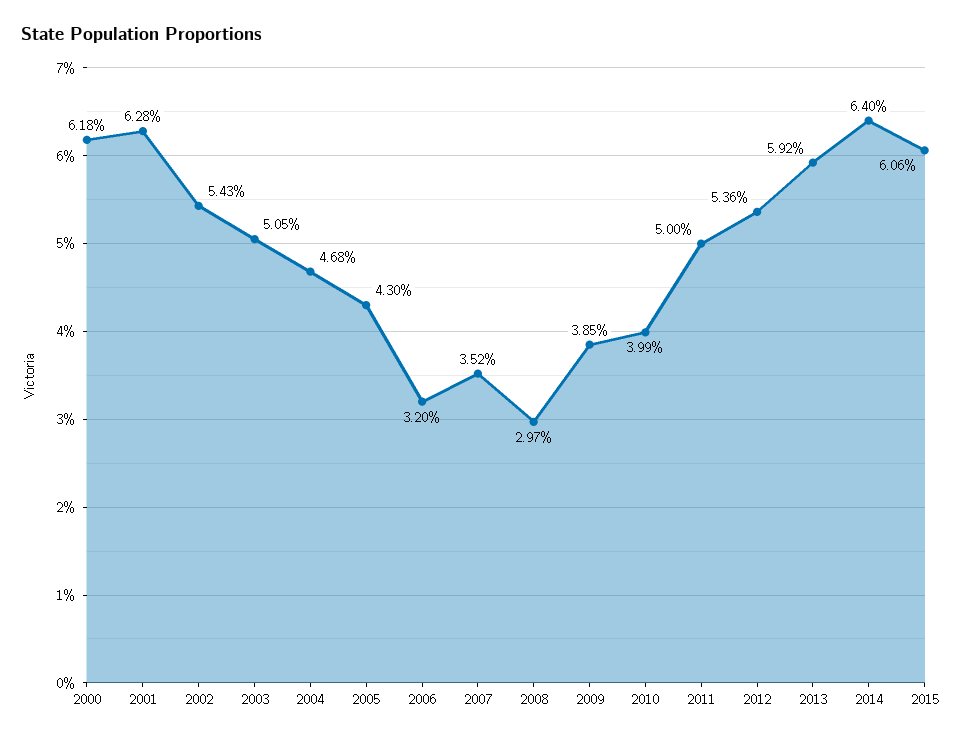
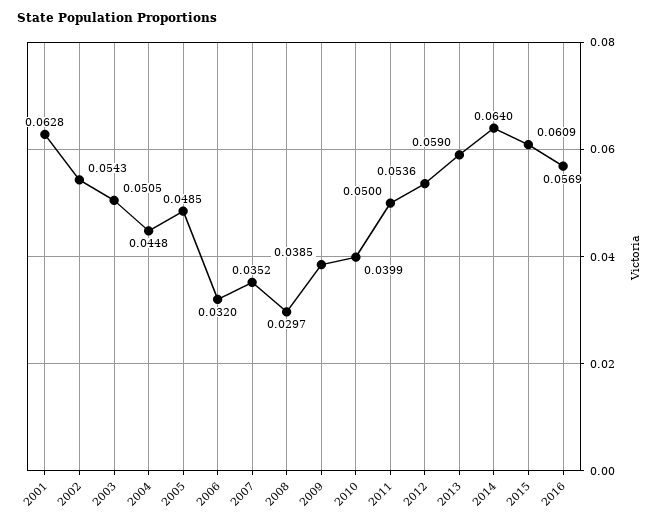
2000: 0.0618 -> none
2004: 0.0468 -> 0.0448
2005: 0.043 -> 0.0485
2013: 0.0592 -> 0.059
2015: 0.0606 -> 0.0609
2016: none -> 0.0569

